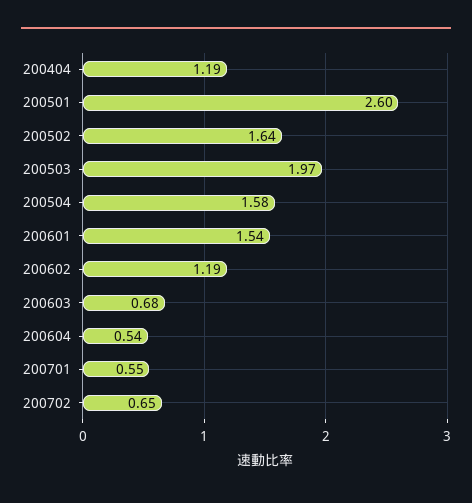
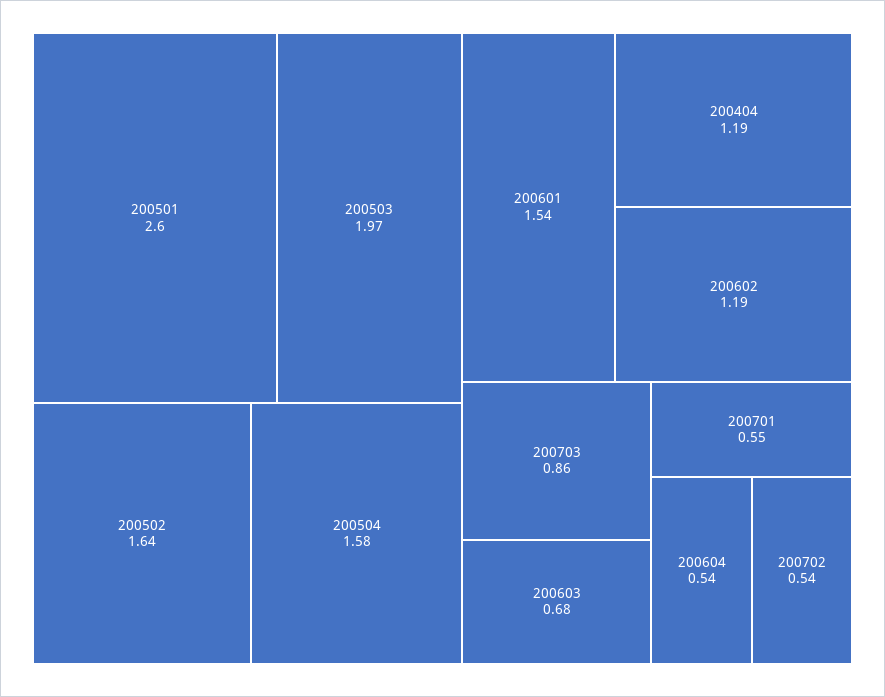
200702: 0.65 -> 0.54
200703: none -> 0.86

